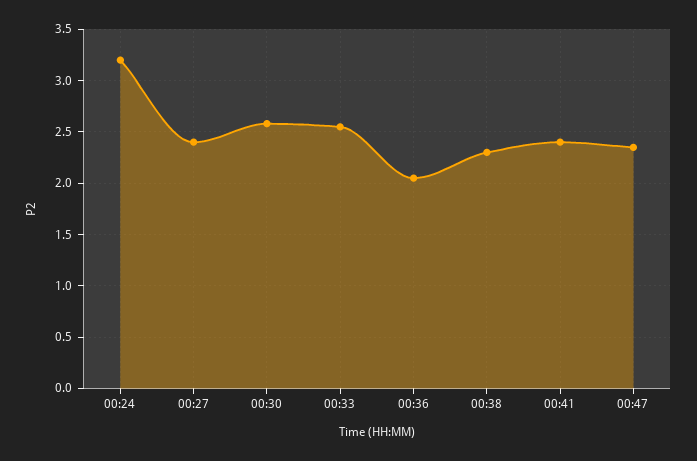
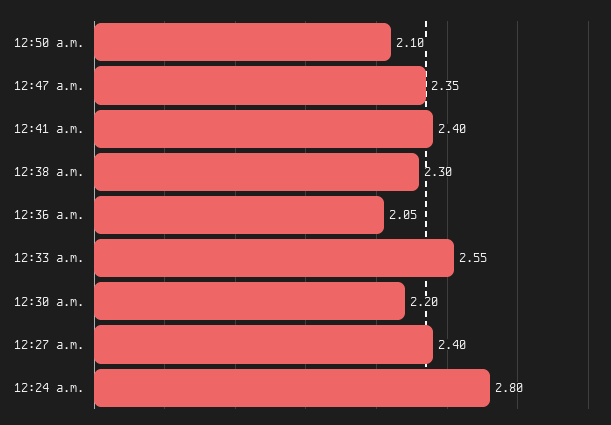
00:24: 3.2 -> 2.8
00:30: 2.6 -> 2.2
12:50 a.m.: none -> 2.1

